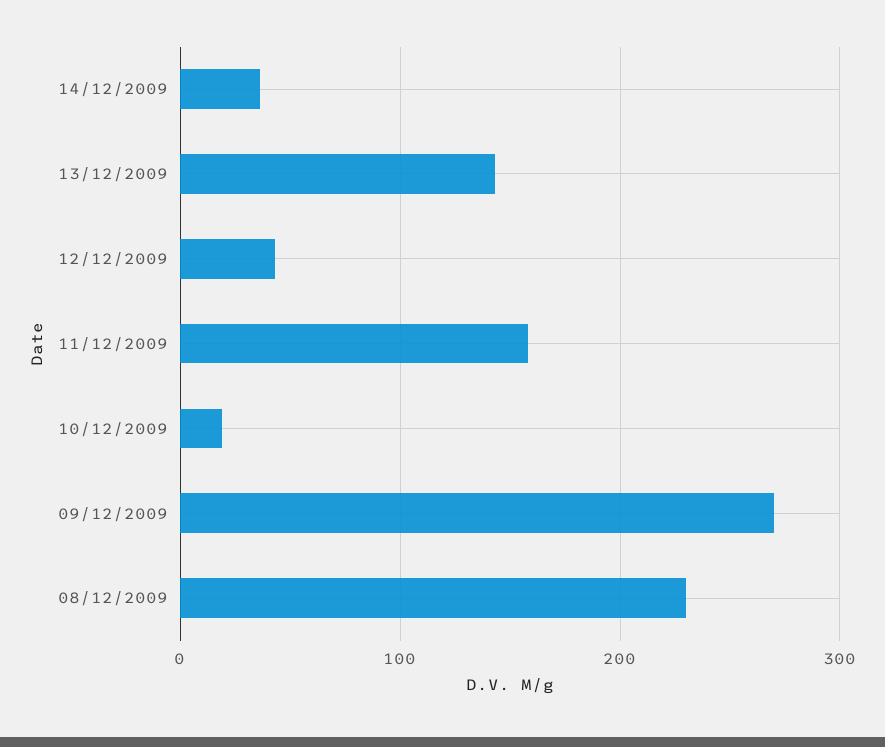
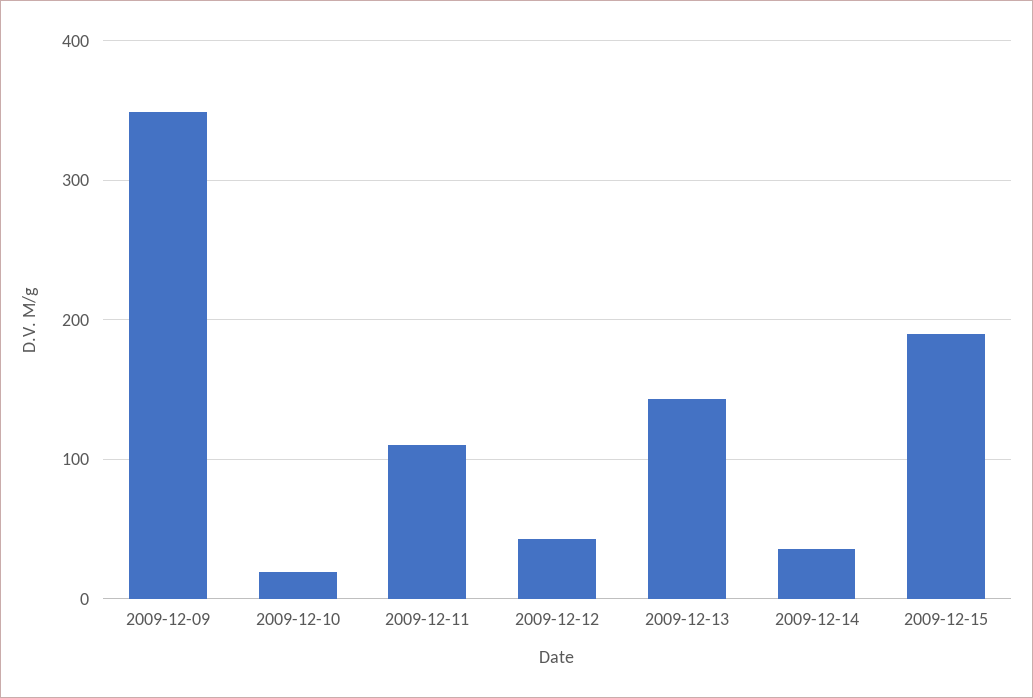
11/12/2009: 160 -> 110
09/12/2009: 270 -> 350
08/12/2009: 230 -> none
2009-12-15: none -> 190

